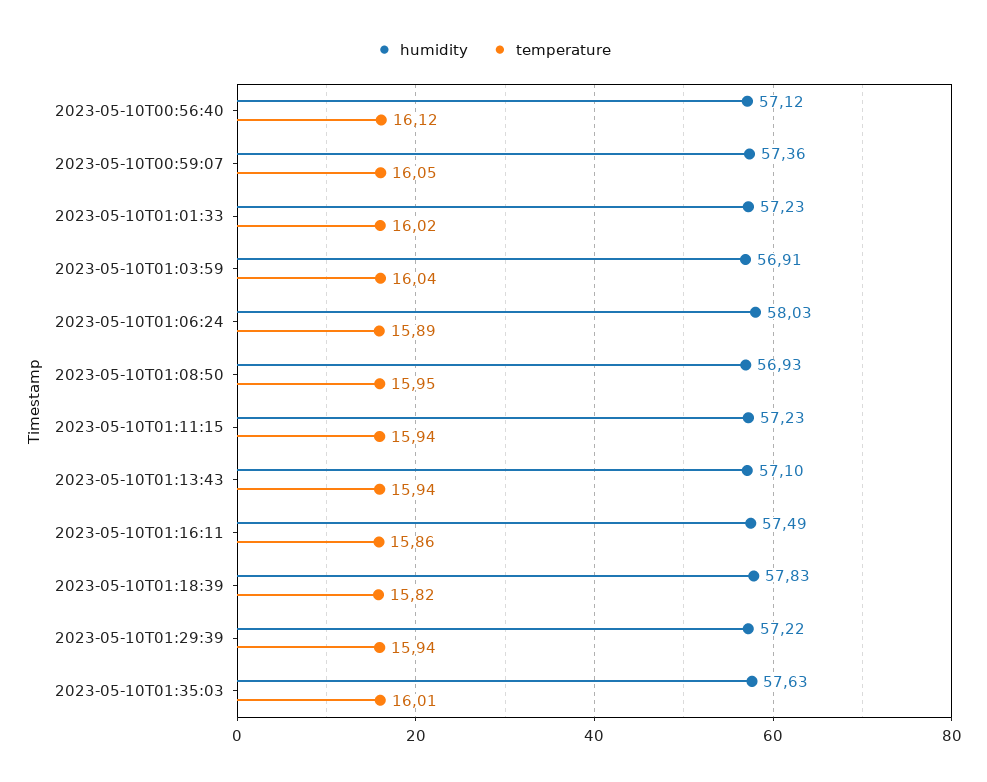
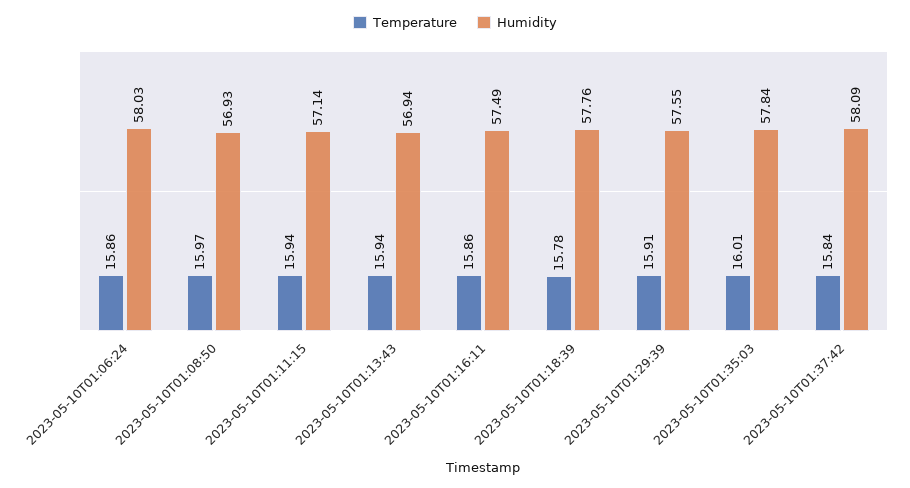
humidity, 2023-05-10T00:56:40: 57.12 -> none
temperature, 2023-05-10T00:56:40: 16.12 -> none
humidity, 2023-05-10T00:59:07: 57.36 -> none
temperature, 2023-05-10T00:59:07: 16.05 -> none
humidity, 2023-05-10T01:01:33: 57.23 -> none
temperature, 2023-05-10T01:01:33: 16.02 -> none
humidity, 2023-05-10T01:03:59: 56.91 -> none
temperature, 2023-05-10T01:03:59: 16.04 -> none
temperature, 2023-05-10T01:06:24: 15.89 -> 15.86
temperature, 2023-05-10T01:08:50: 15.95 -> 15.97
humidity, 2023-05-10T01:11:15: 57.23 -> 57.14
humidity, 2023-05-10T01:13:43: 57.1 -> 56.94
humidity, 2023-05-10T01:18:39: 57.83 -> 57.76
temperature, 2023-05-10T01:18:39: 15.82 -> 15.78
humidity, 2023-05-10T01:29:39: 57.22 -> 57.55
temperature, 2023-05-10T01:29:39: 15.94 -> 15.91
humidity, 2023-05-10T01:35:03: 57.63 -> 57.84
temperature, 2023-05-10T01:37:42: none -> 15.84
humidity, 2023-05-10T01:37:42: none -> 58.09

